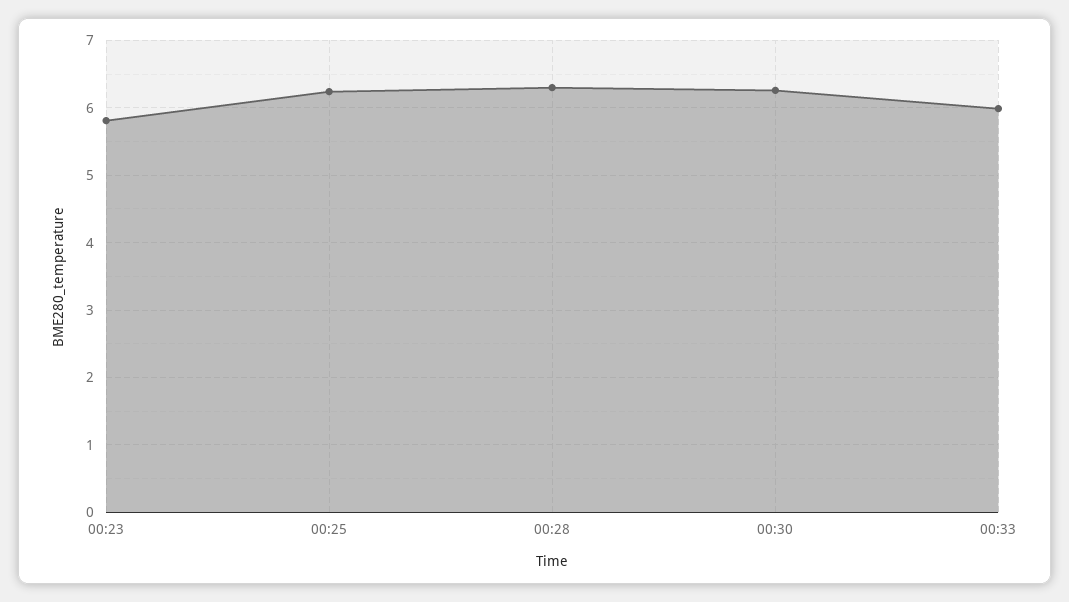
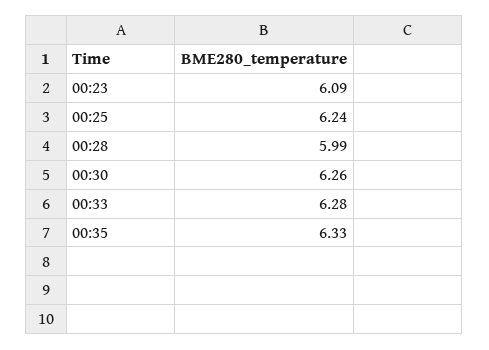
00:23: 5.8 -> 6.09
00:28: 6.3 -> 5.99
00:33: 6 -> 6.28
00:35: none -> 6.33

